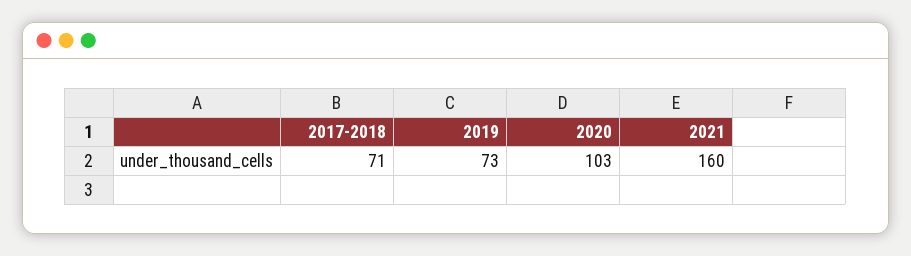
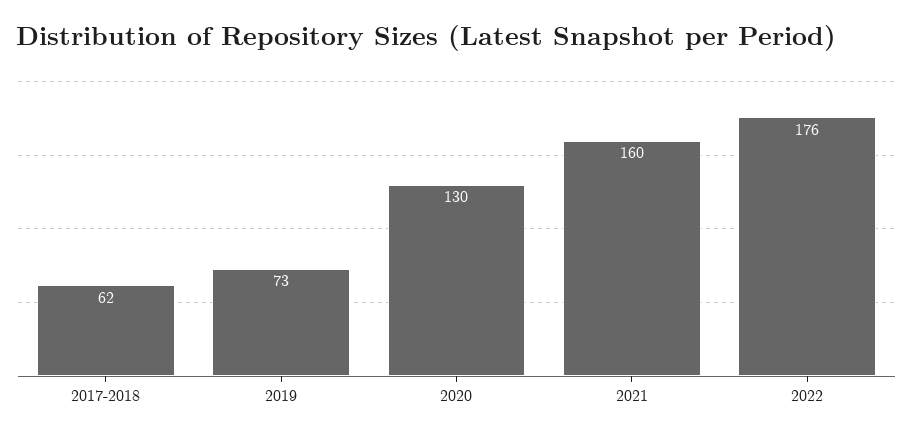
2017-2018: 71 -> 62
2020: 103 -> 130
2022: none -> 176

